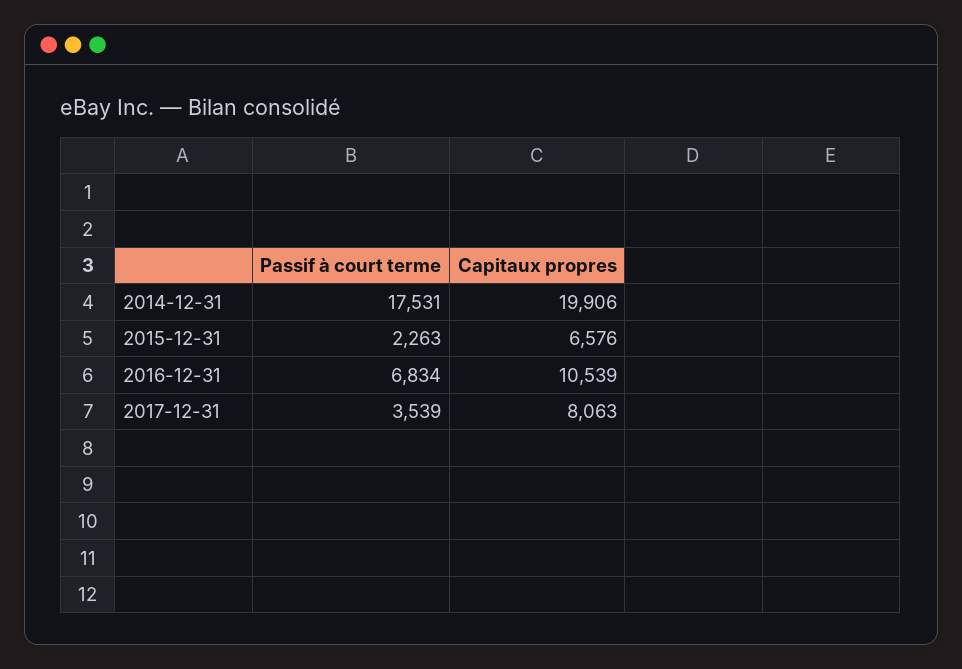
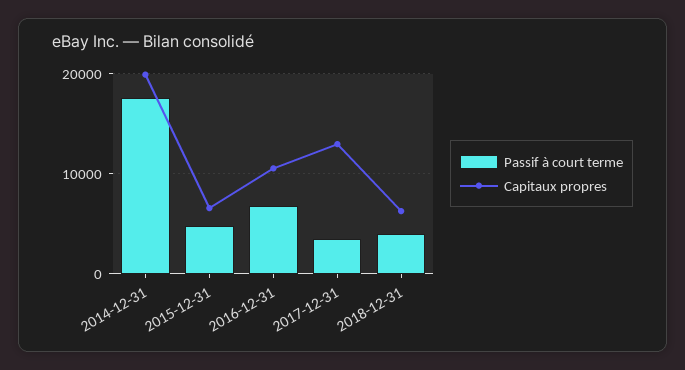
Passif à court terme, 2015-12-31: 2263 -> 5000
Capitaux propres, 2017-12-31: 8063 -> 13000
Passif à court terme, 2018-12-31: none -> 4000
Capitaux propres, 2018-12-31: none -> 6000

